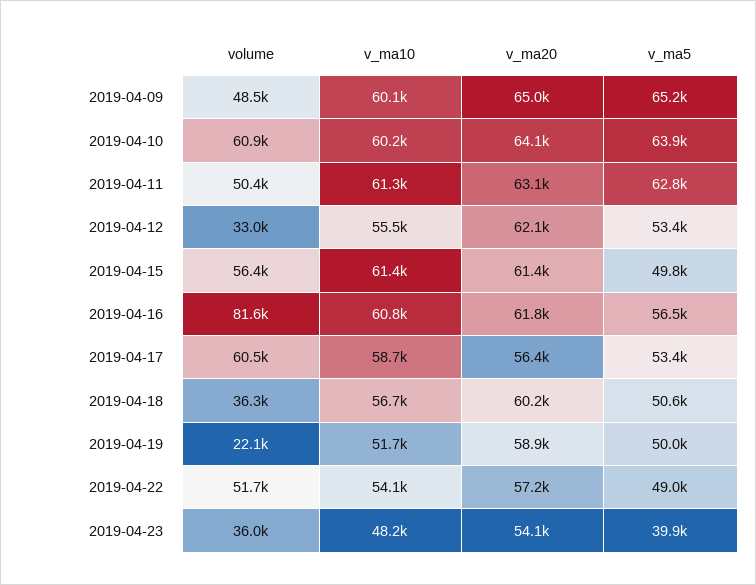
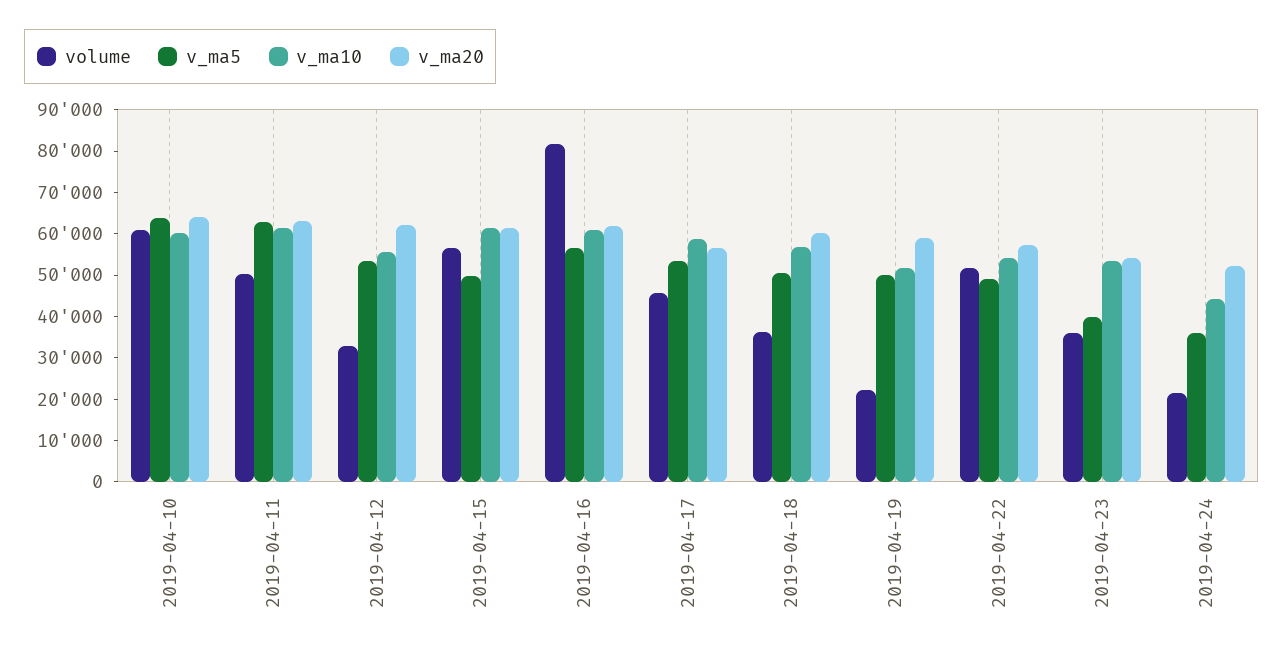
volume, 2019-04-09: 48500 -> none
v_ma10, 2019-04-09: 60100 -> none
v_ma20, 2019-04-09: 65000 -> none
v_ma5, 2019-04-09: 65200 -> none
volume, 2019-04-17: 60500 -> 46000
v_ma10, 2019-04-23: 48200 -> 54000
volume, 2019-04-24: none -> 22000
v_ma5, 2019-04-24: none -> 36000
v_ma10, 2019-04-24: none -> 44000
v_ma20, 2019-04-24: none -> 52000

